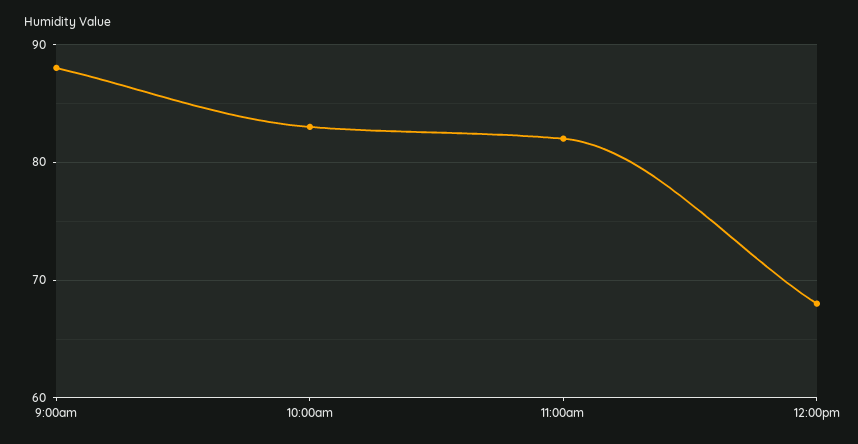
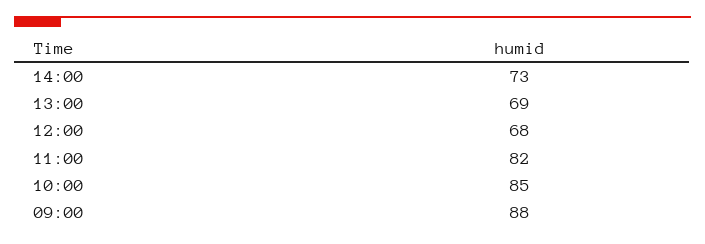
10:00am: 83 -> 85
14:00: none -> 73
13:00: none -> 69

